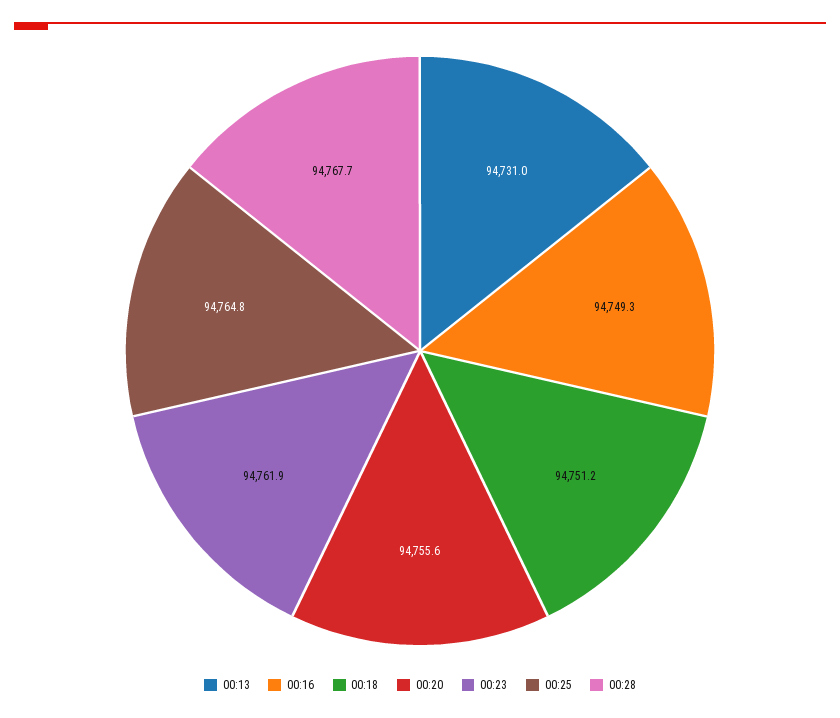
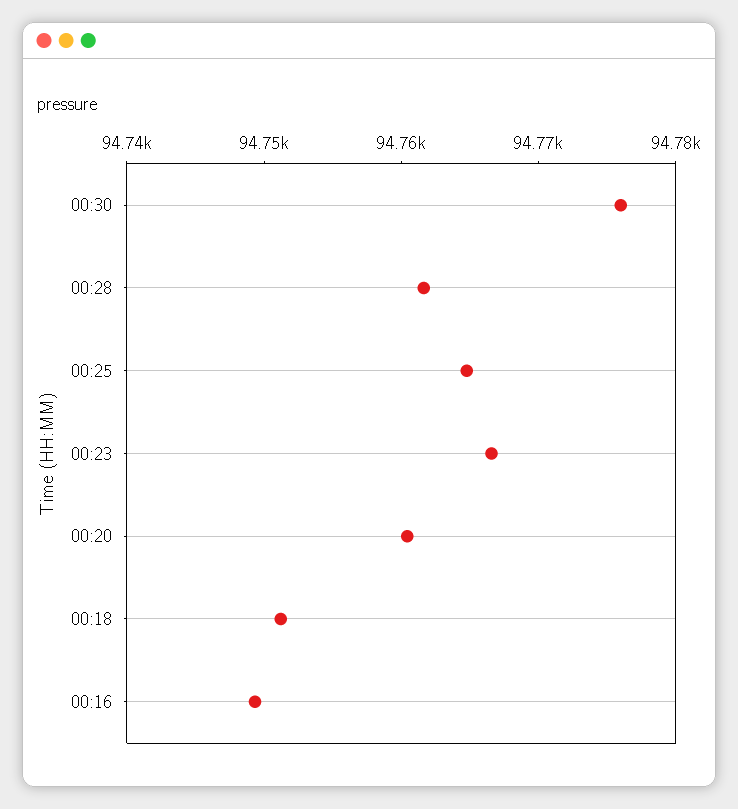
00:13: 94731 -> none
00:20: 94755.6 -> 94760
00:23: 94761.9 -> 94766
00:28: 94767.7 -> 94762
00:30: none -> 94776

